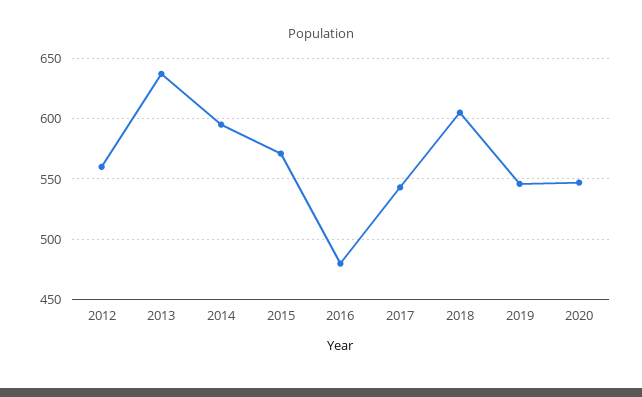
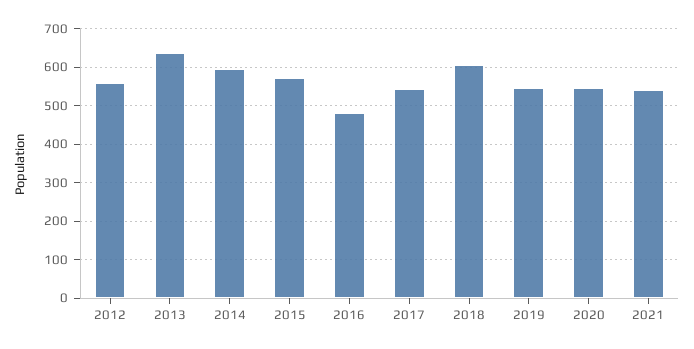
2021: none -> 540

